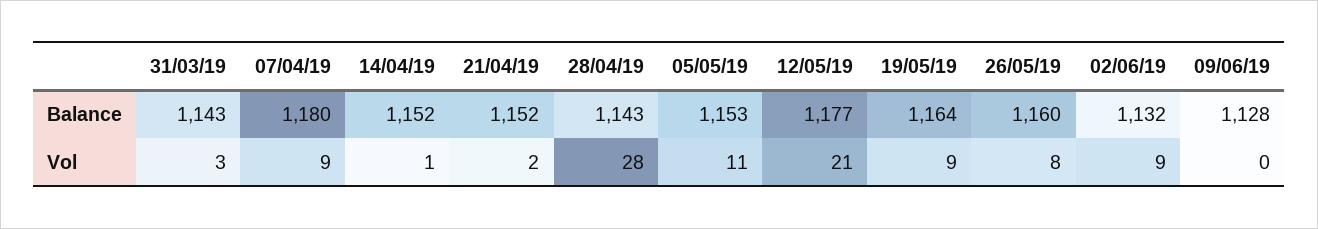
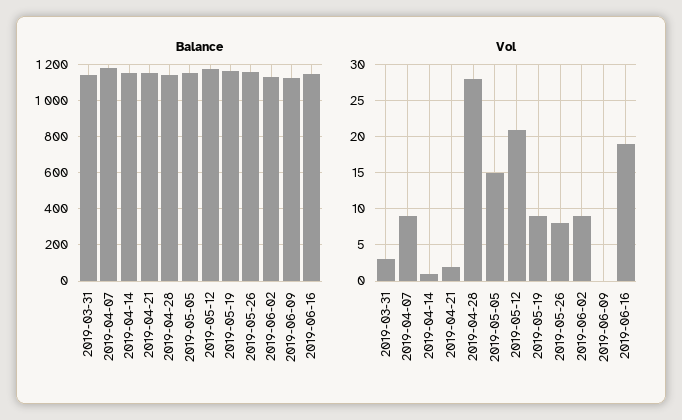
Vol, 05/05/19: 11 -> 15
Balance, 2019-06-16: none -> 1150
Vol, 2019-06-16: none -> 19

